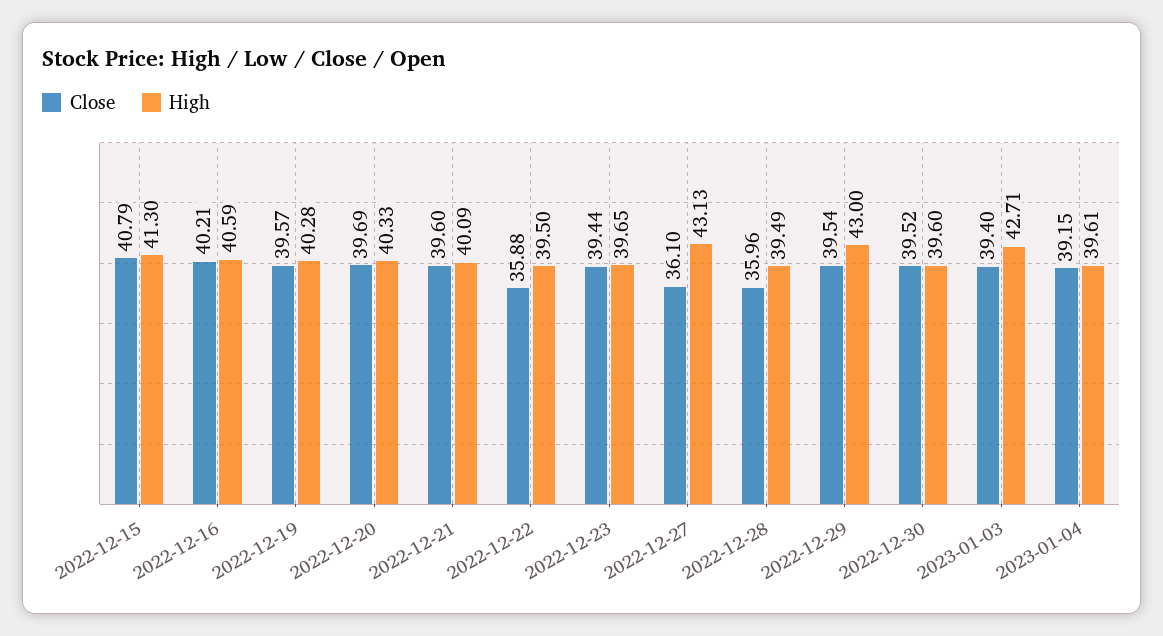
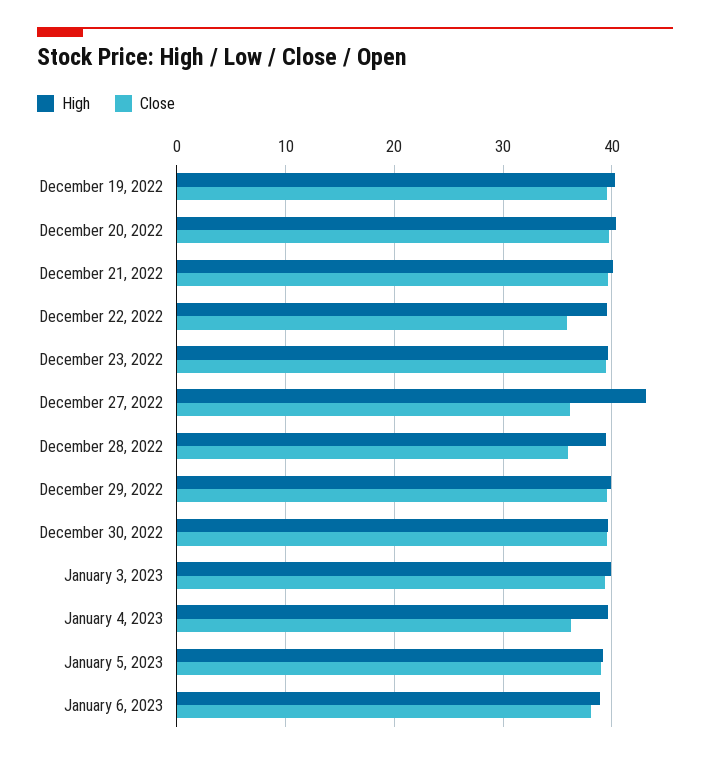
Close, 2022-12-15: 40.79 -> none
High, 2022-12-15: 41.3 -> none
Close, 2022-12-16: 40.21 -> none
High, 2022-12-16: 40.59 -> none
High, 2022-12-29: 43 -> 40
High, 2023-01-03: 42.71 -> 40
Close, 2023-01-04: 39.15 -> 36
High, January 5, 2023: none -> 39
Close, January 5, 2023: none -> 39
High, January 6, 2023: none -> 39
Close, January 6, 2023: none -> 38

